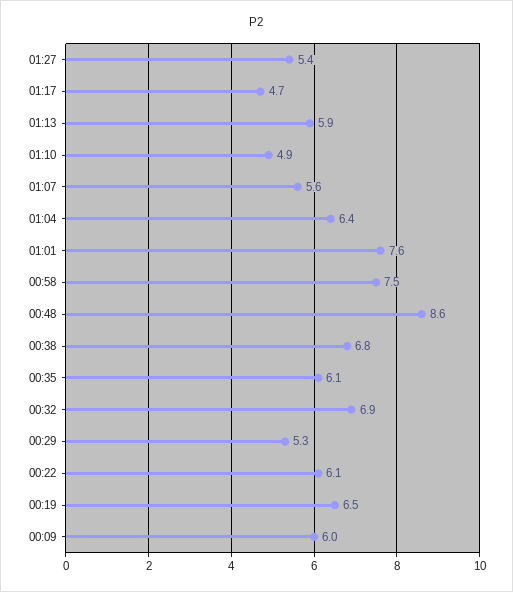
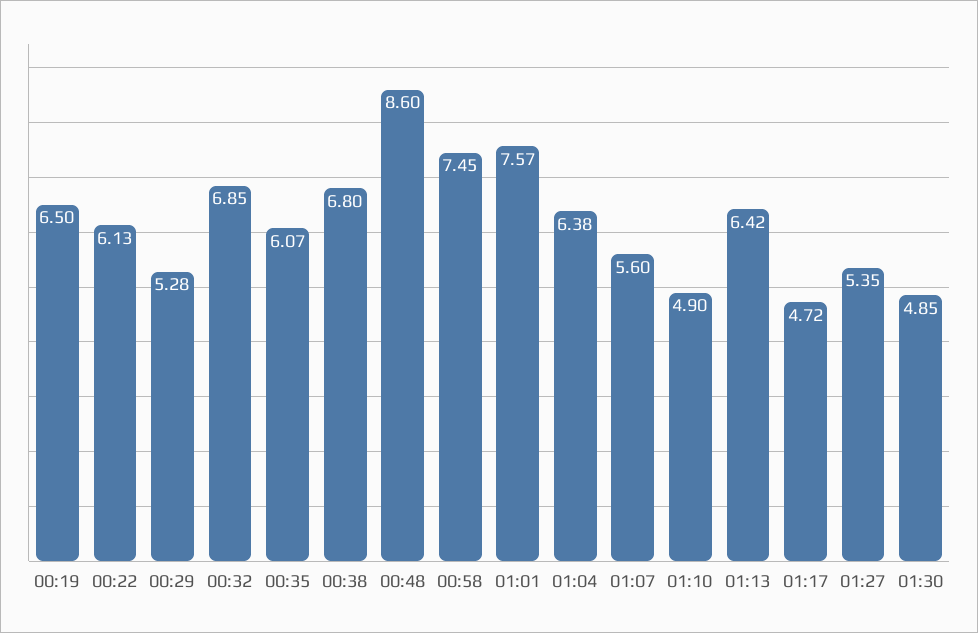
01:13: 5.9 -> 6.42
00:09: 6 -> none
01:30: none -> 4.85

